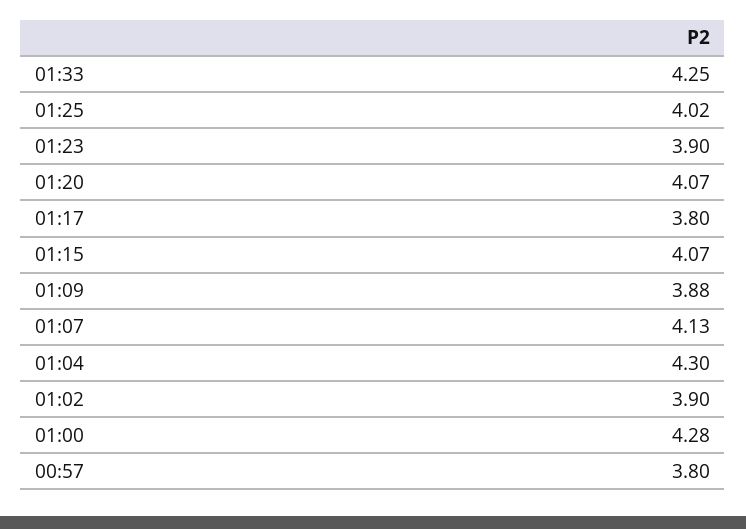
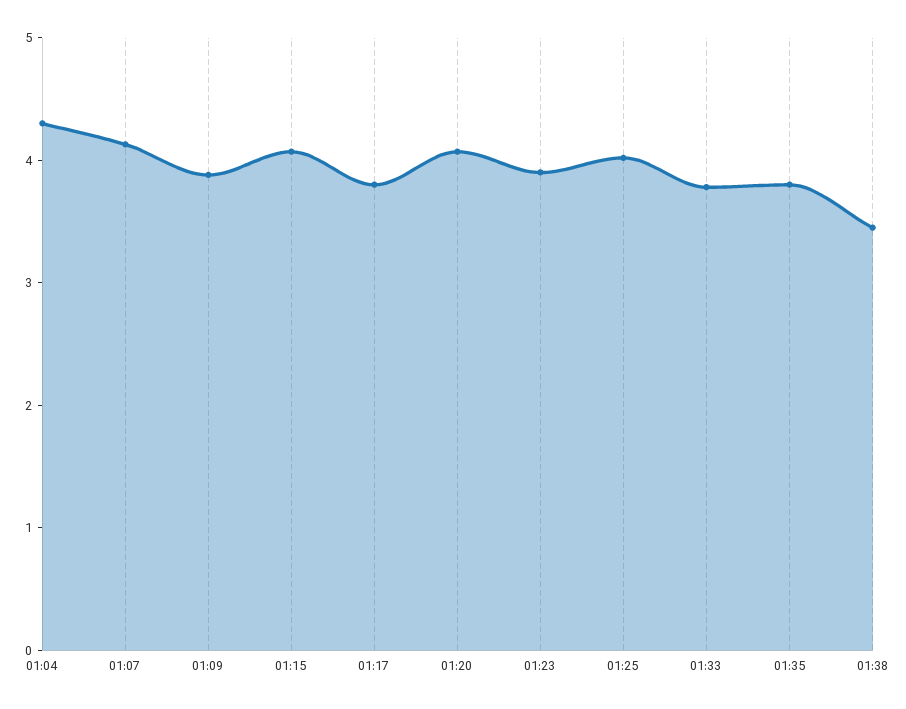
01:33: 4.25 -> 3.8
01:02: 3.9 -> none
01:00: 4.28 -> none
00:57: 3.8 -> none
01:35: none -> 3.8
01:38: none -> 3.4

